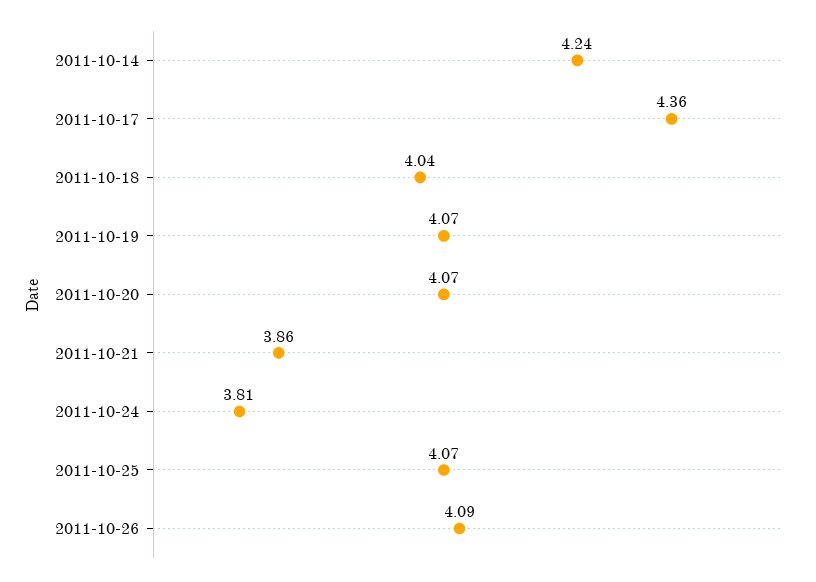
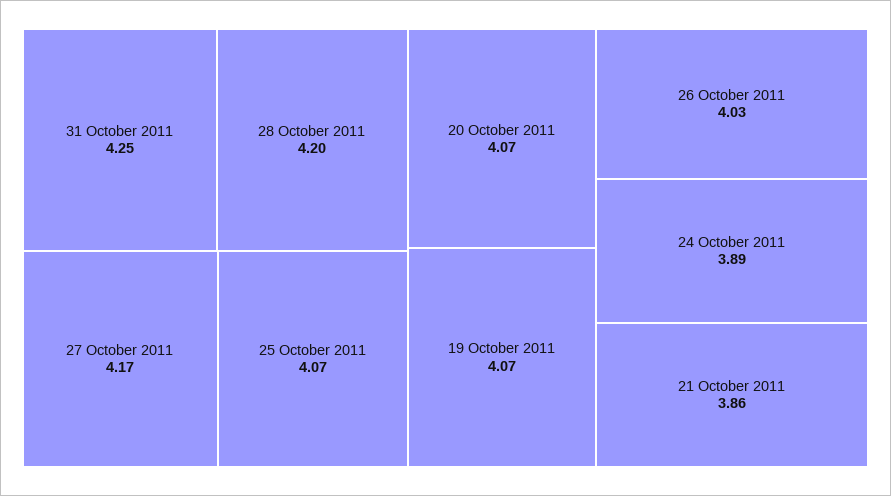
2011-10-14: 4.24 -> none
2011-10-17: 4.36 -> none
2011-10-18: 4.04 -> none
2011-10-24: 3.81 -> 3.89
2011-10-26: 4.09 -> 4.03
31 October 2011: none -> 4.25
28 October 2011: none -> 4.2
27 October 2011: none -> 4.17

